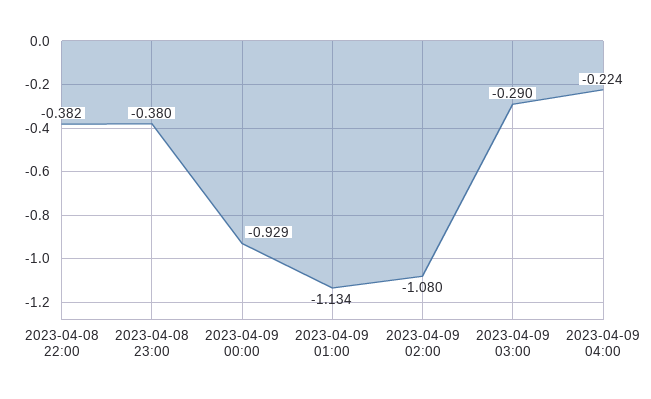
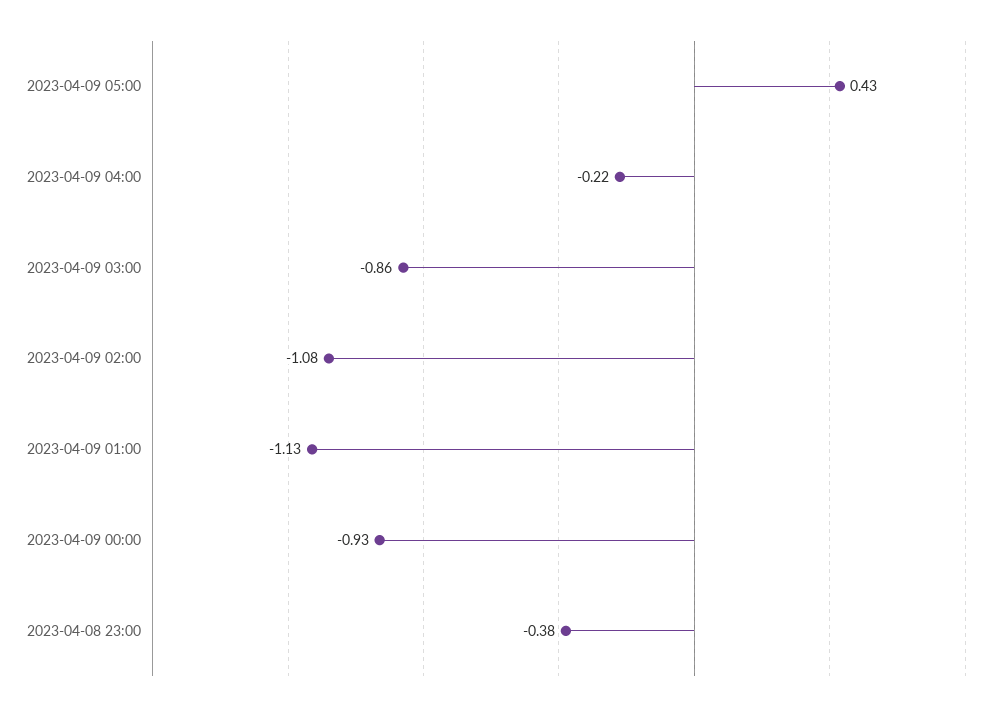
2023-04-08 22:00: -0.382 -> none
2023-04-09 03:00: -0.29 -> -0.86
2023-04-09 05:00: none -> 0.43

